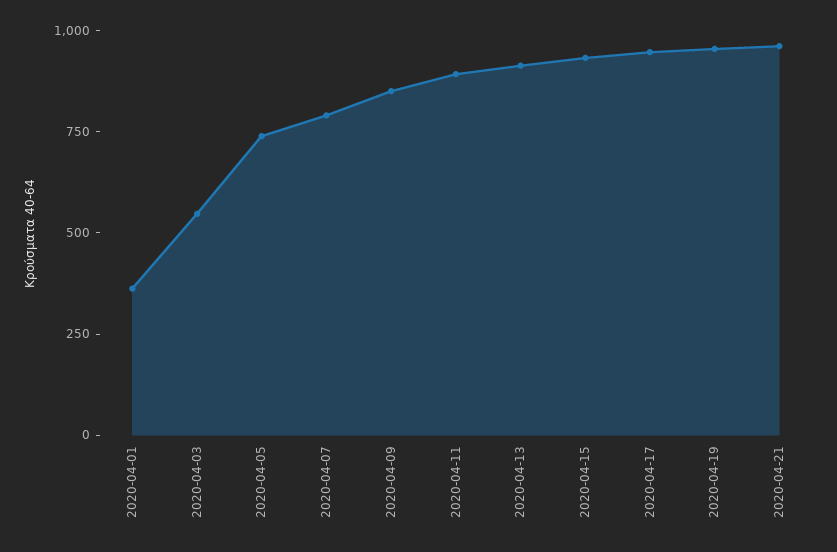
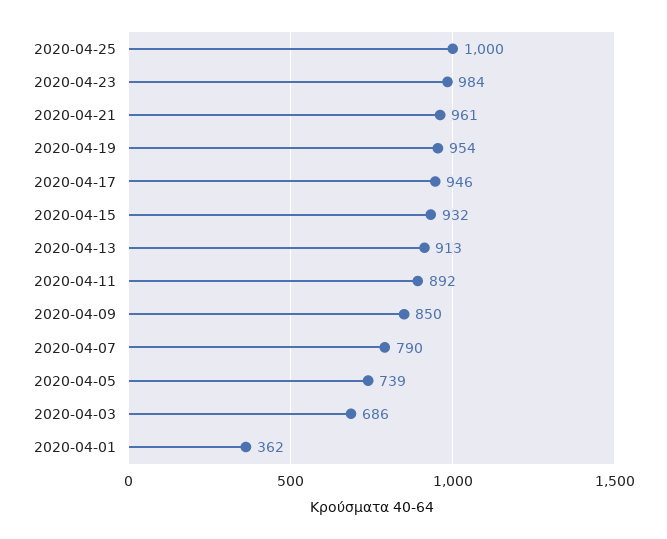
2020-04-03: 550 -> 686
2020-04-25: none -> 1000
2020-04-23: none -> 984

